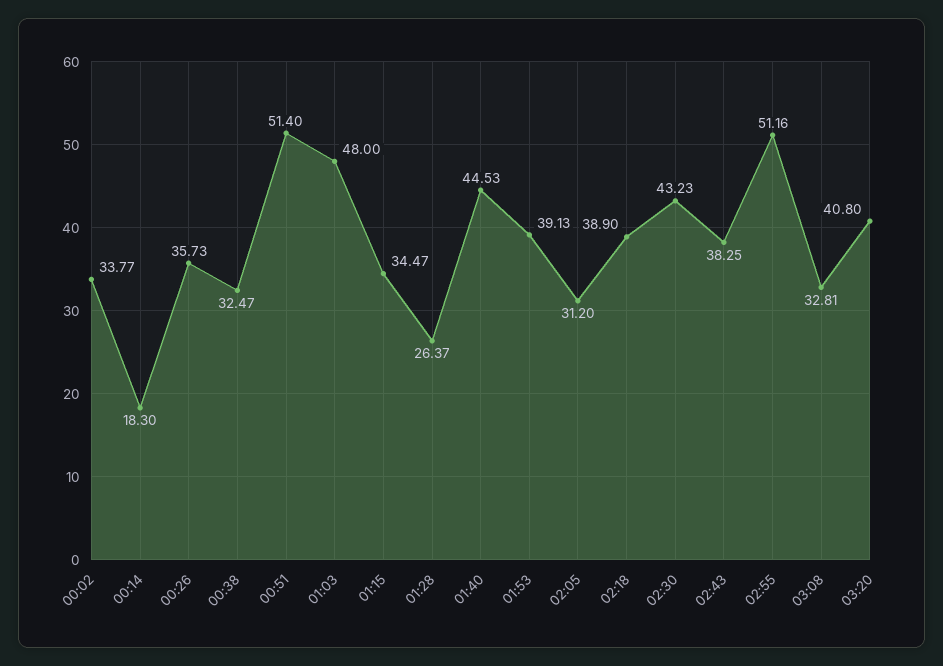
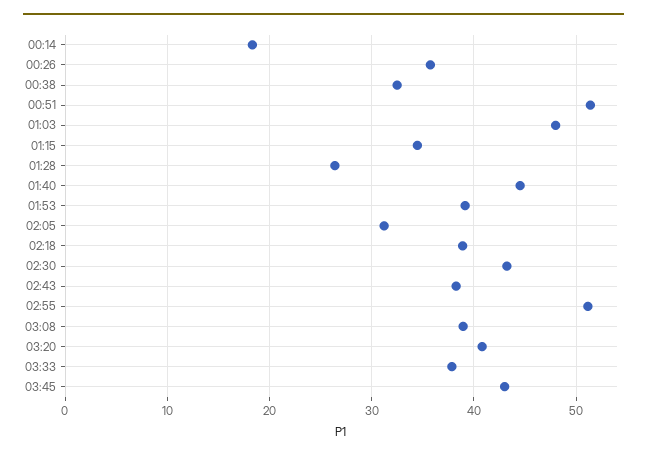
00:02: 33.77 -> none
03:08: 32.81 -> 39
03:33: none -> 38
03:45: none -> 43

